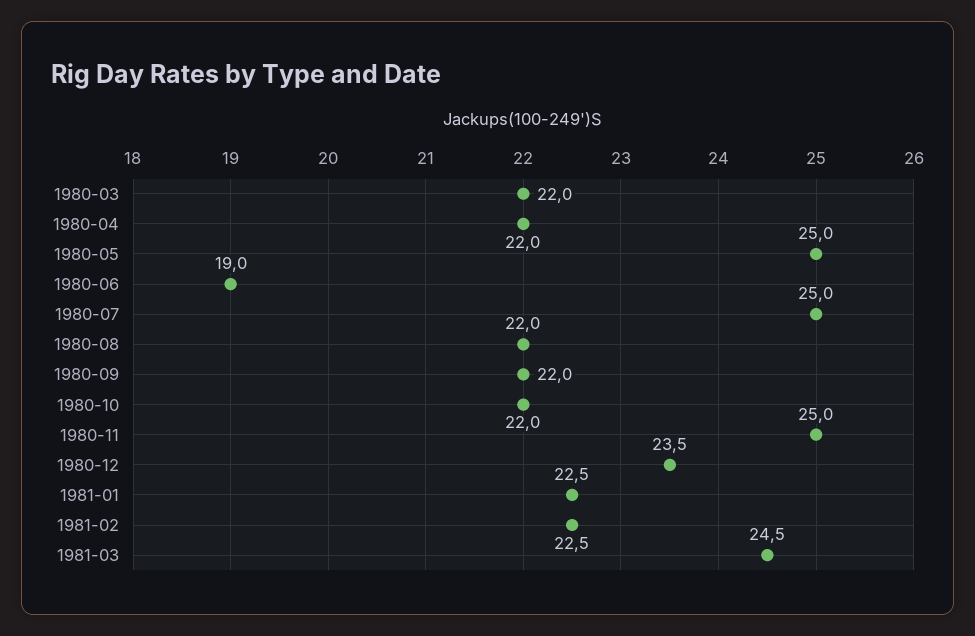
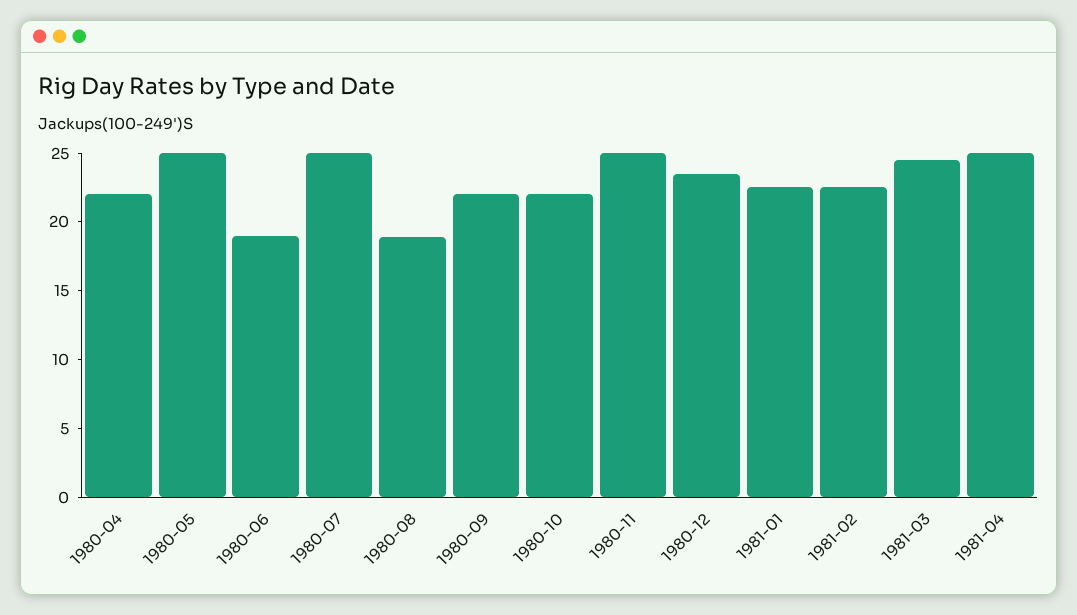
1980-03: 22 -> none
1980-08: 22 -> 19
1981-04: none -> 25

